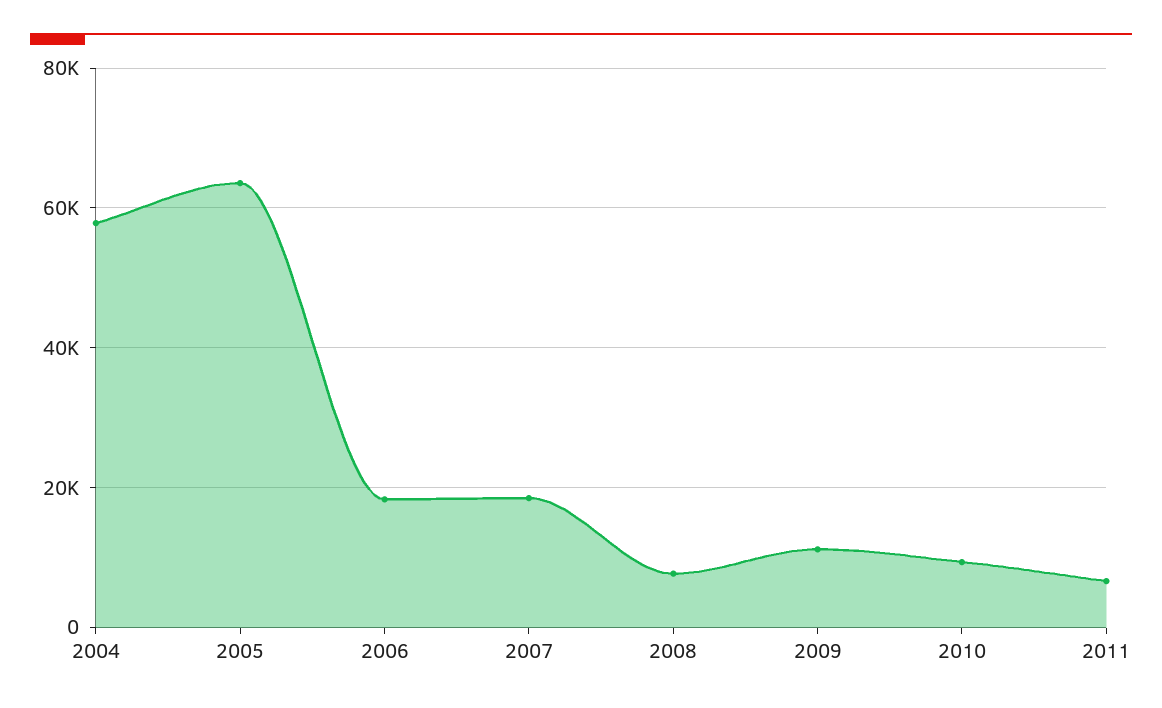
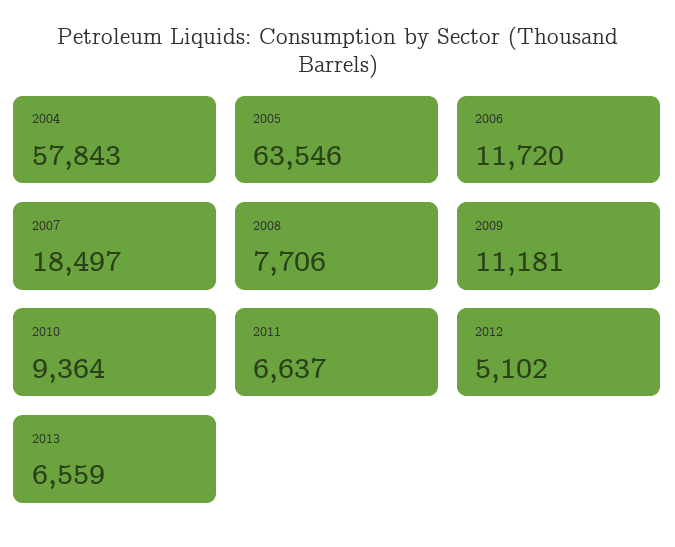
2006: 18000 -> 11720
2012: none -> 5102
2013: none -> 6559

